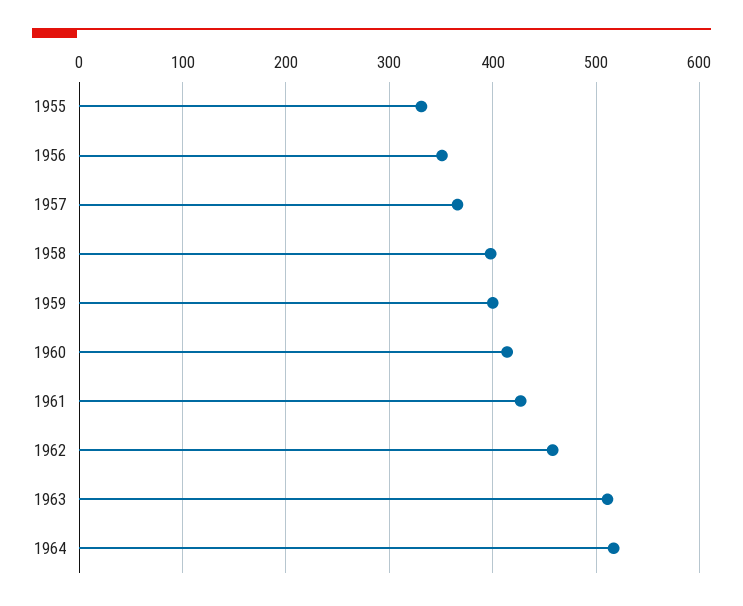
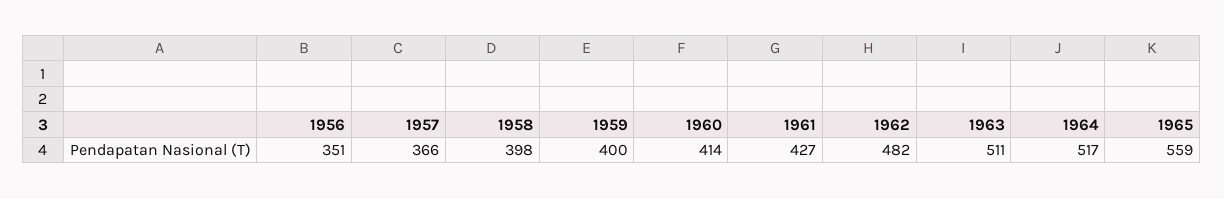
1955: 330 -> none
1962: 460 -> 482
1965: none -> 559

